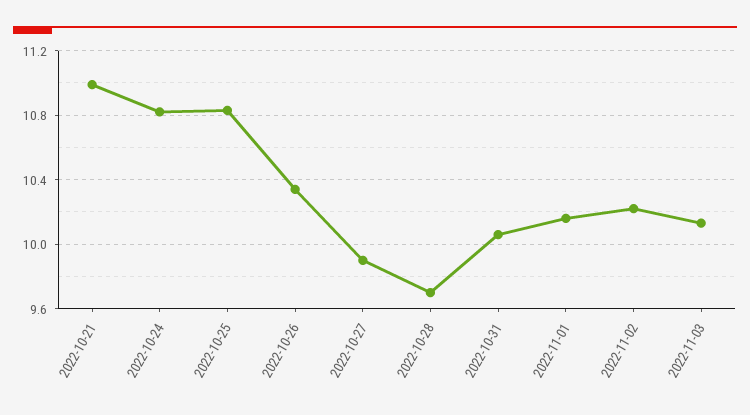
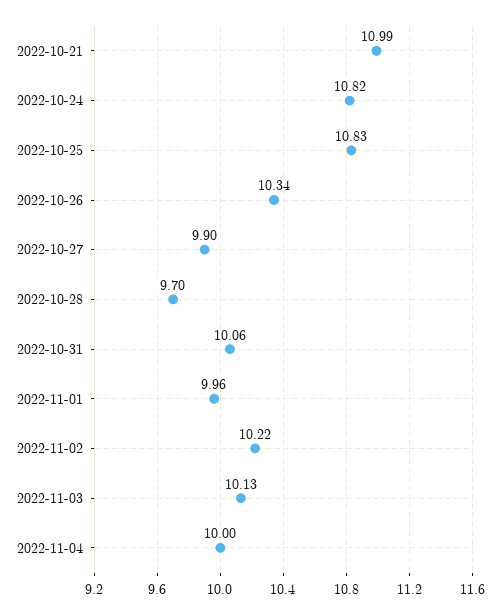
2022-11-01: 10.15 -> 9.96
2022-11-04: none -> 10

